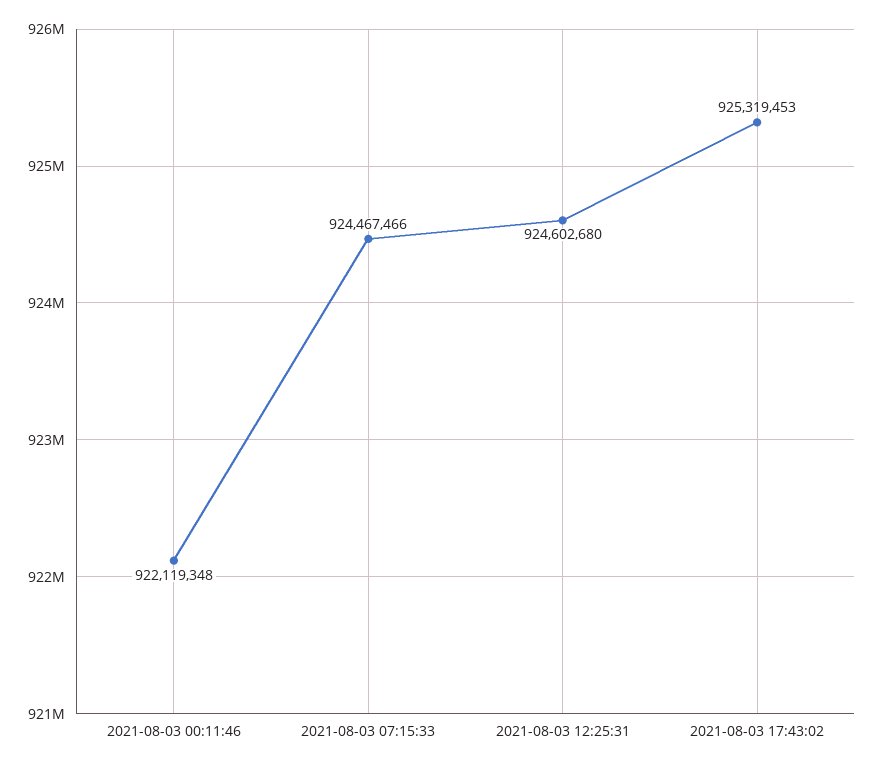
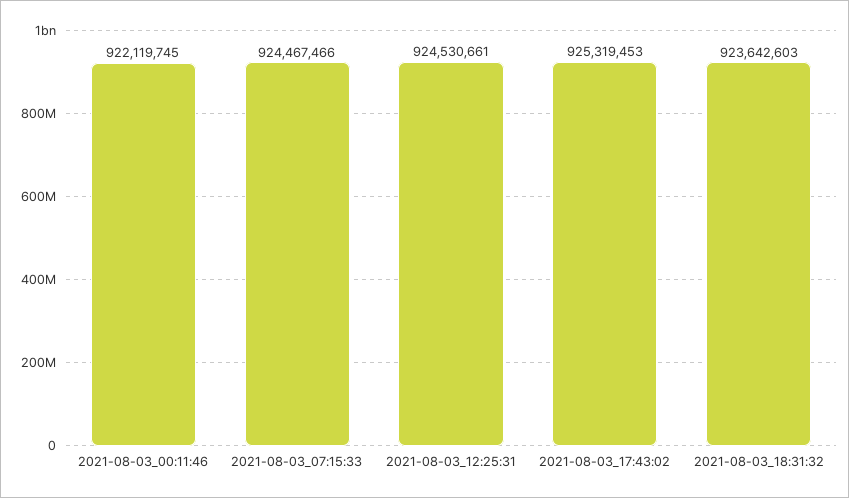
2021-08-03 00:11:46: 922119348 -> 922119745
2021-08-03 12:25:31: 924602680 -> 924530661
2021-08-03_18:31:32: none -> 923642603

